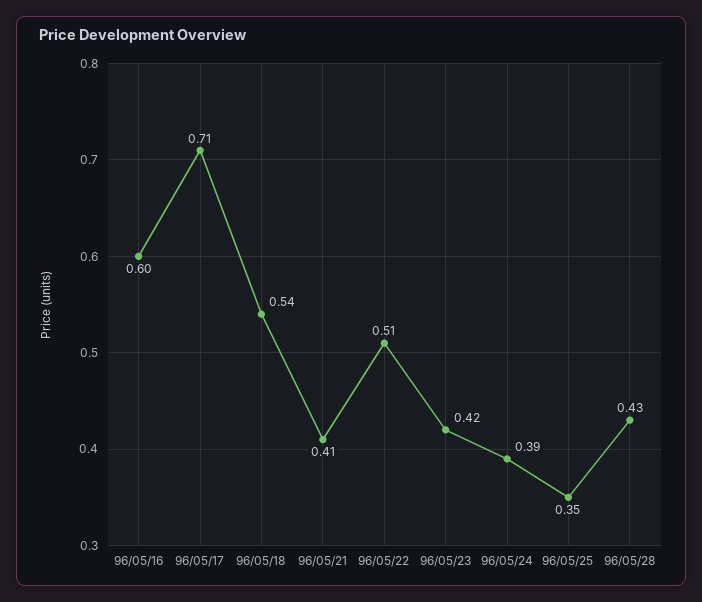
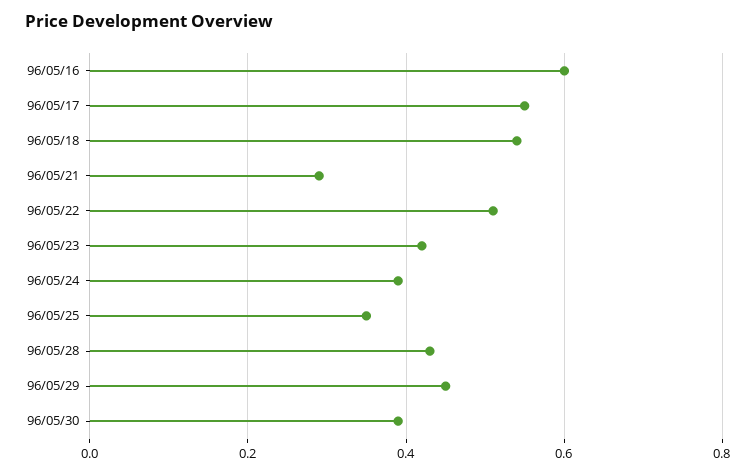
96/05/17: 0.71 -> 0.55
96/05/21: 0.41 -> 0.3
96/05/29: none -> 0.45
96/05/30: none -> 0.4

